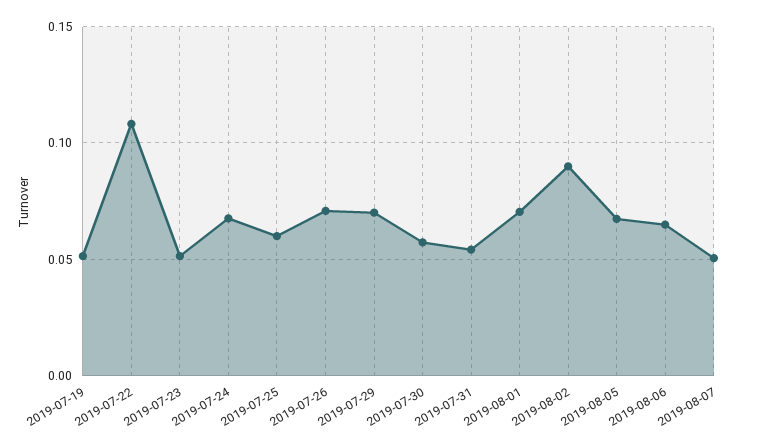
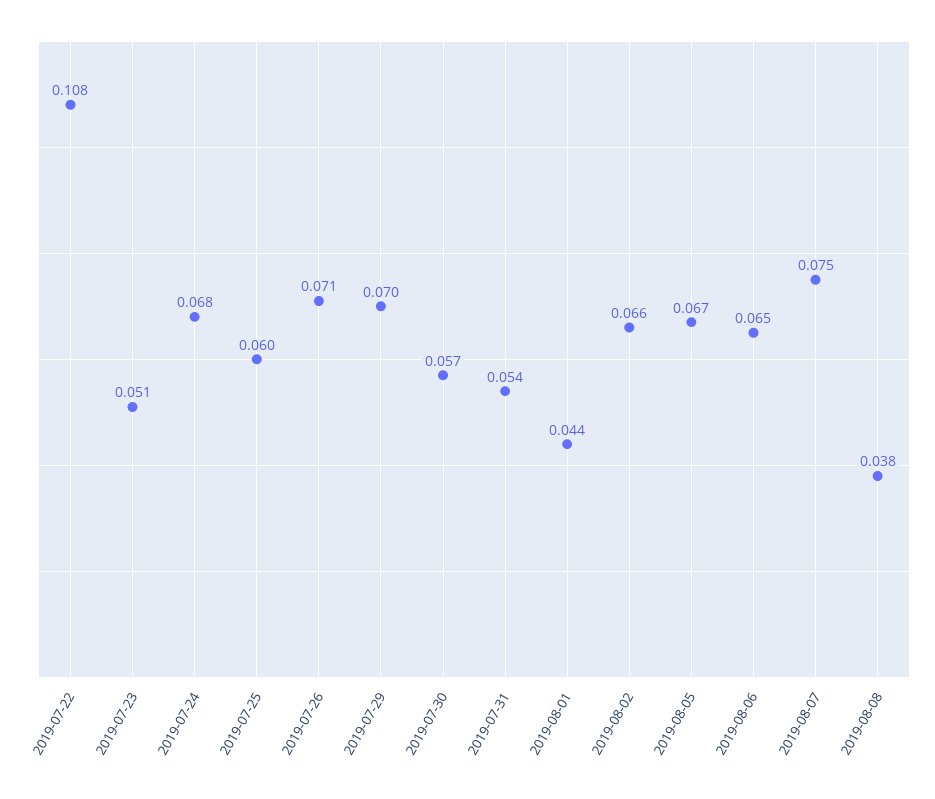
2019-07-19: 0.05 -> none
2019-08-01: 0.07 -> 0.044
2019-08-02: 0.09 -> 0.066
2019-08-07: 0.05 -> 0.075
2019-08-08: none -> 0.038

